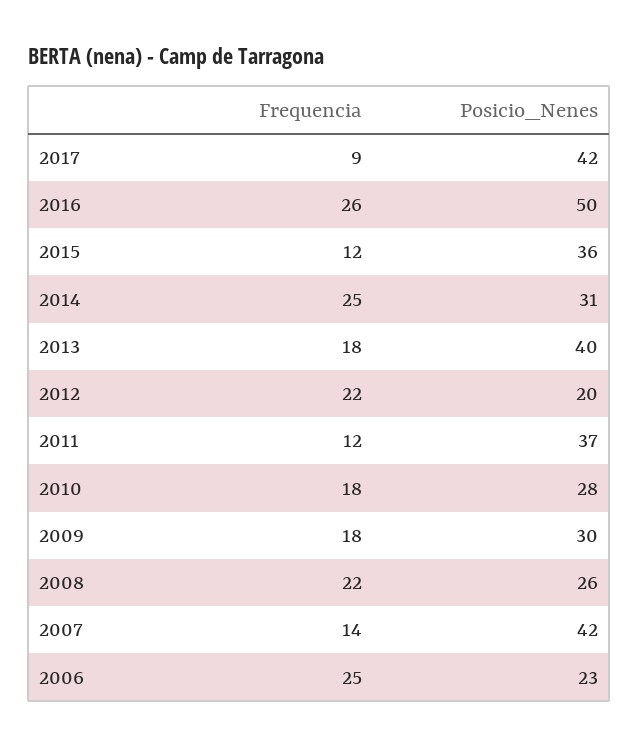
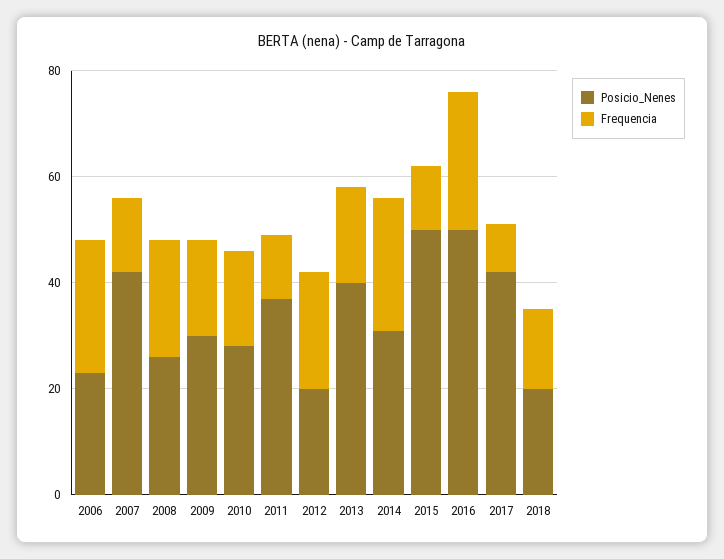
Posicio_Nenes, 2015: 36 -> 50
Posicio_Nenes, 2018: none -> 20
Frequencia, 2018: none -> 15

